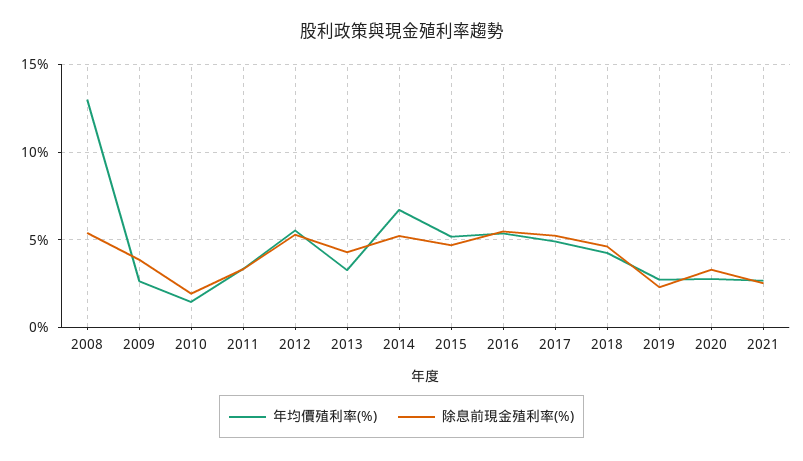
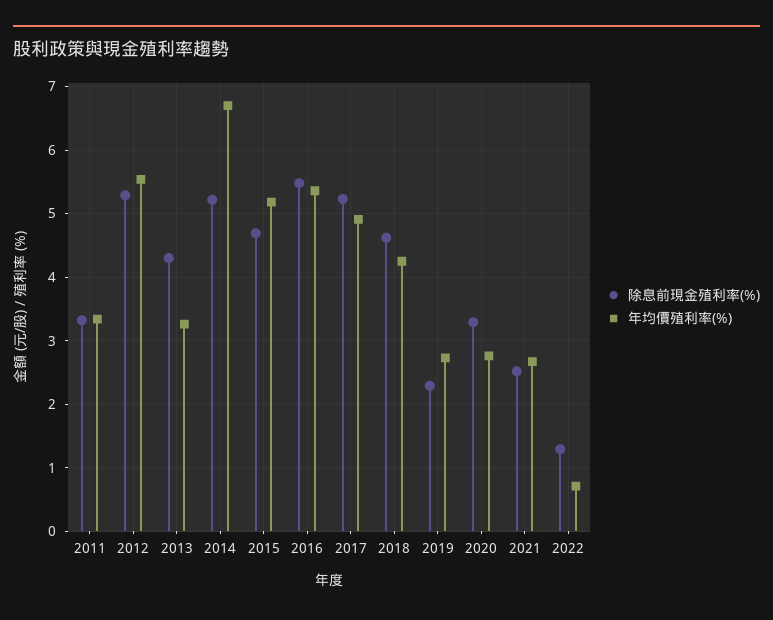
年均價殖利率(%), 2008: 13 -> none
除息前現金殖利率(%), 2008: 5.5 -> none
年均價殖利率(%), 2009: 2.5 -> none
除息前現金殖利率(%), 2009: 4 -> none
年均價殖利率(%), 2010: 1.5 -> none
除息前現金殖利率(%), 2010: 2 -> none
除息前現金殖利率(%), 2022: none -> 1.3
年均價殖利率(%), 2022: none -> 0.7

